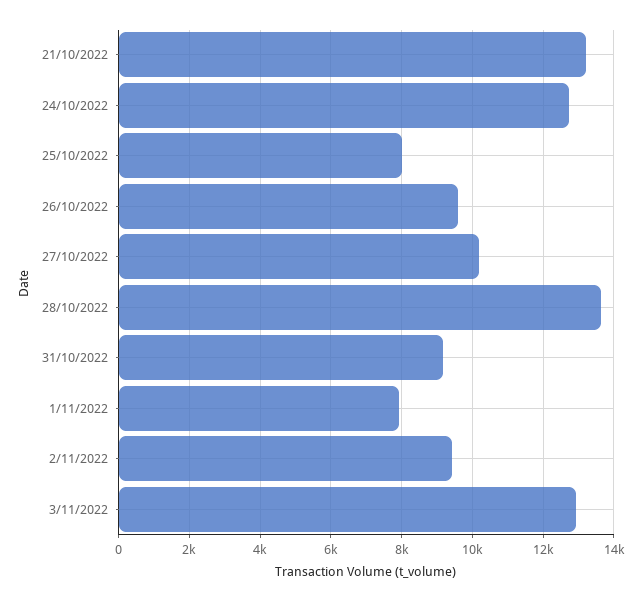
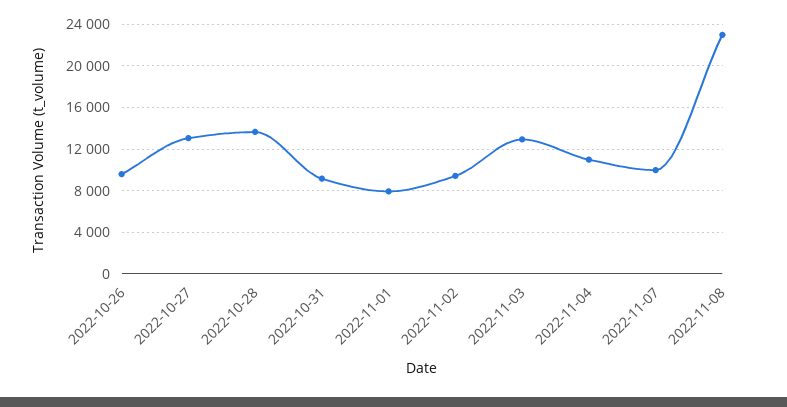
21/10/2022: 13200 -> none
24/10/2022: 12800 -> none
25/10/2022: 8000 -> none
27/10/2022: 10200 -> 13000
2022-11-04: none -> 11000
2022-11-07: none -> 10000
2022-11-08: none -> 23000

